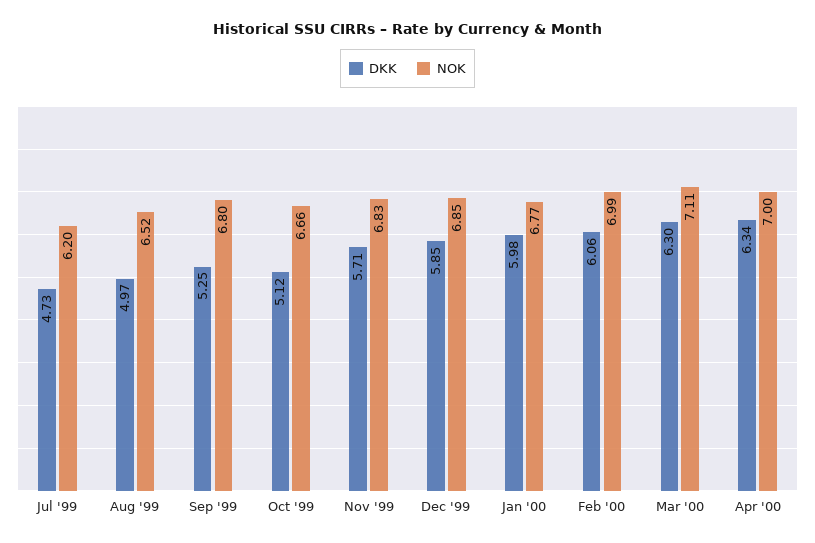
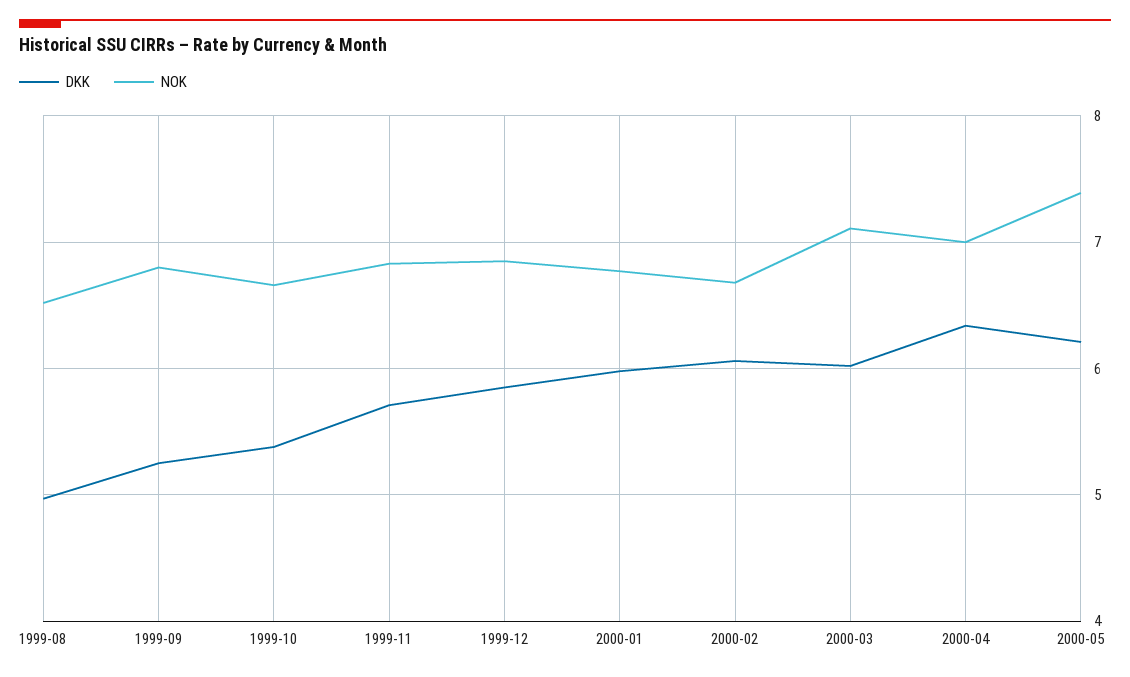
DKK, Jul '99: 4.73 -> none
NOK, Jul '99: 6.2 -> none
DKK, Oct '99: 5.12 -> 5.4
NOK, Feb '00: 6.99 -> 6.7
DKK, Mar '00: 6.3 -> 6
DKK, 2000-05: none -> 6.2
NOK, 2000-05: none -> 7.4

